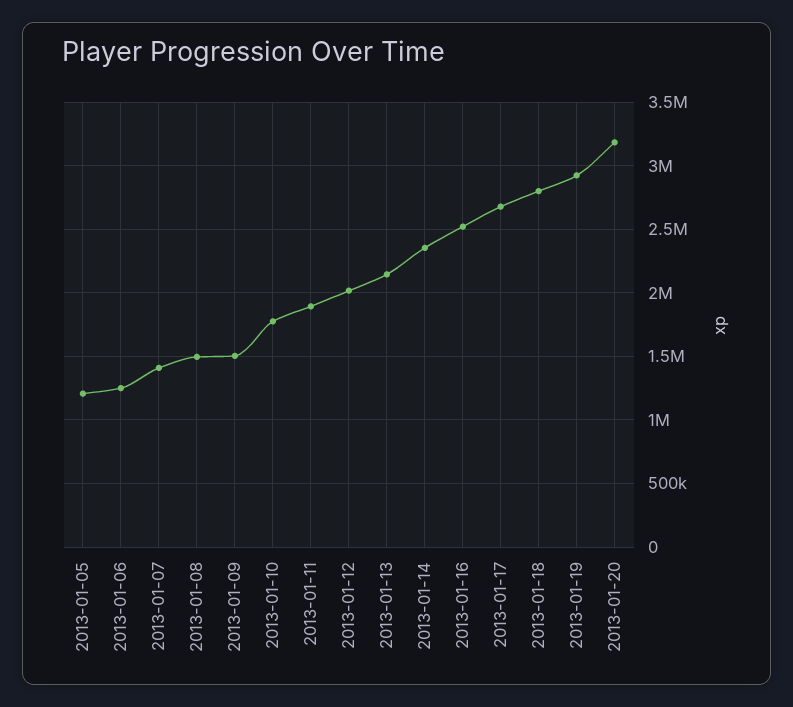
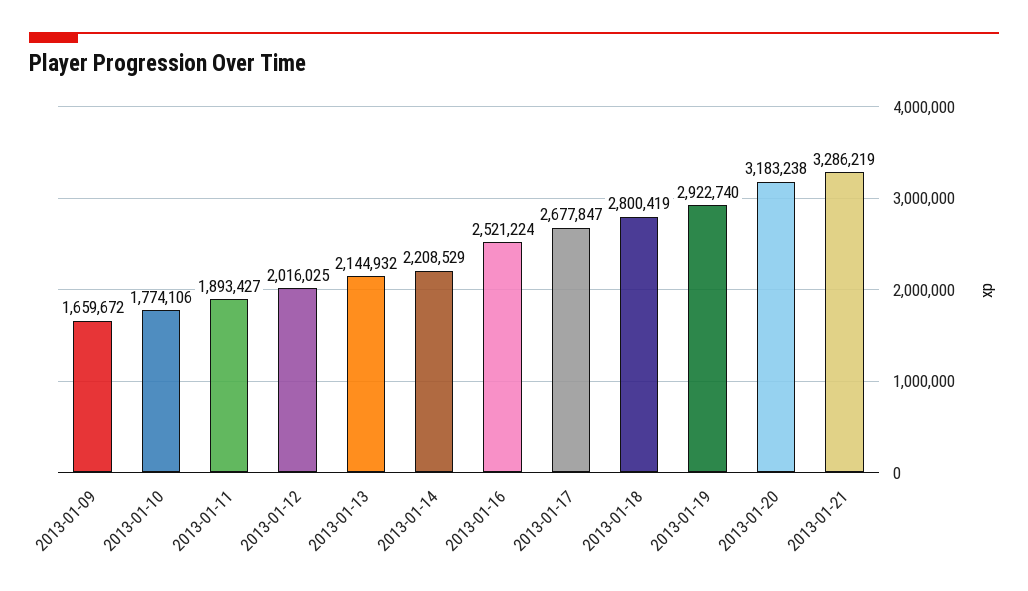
2013-01-05: 1200000 -> none
2013-01-06: 1250000 -> none
2013-01-07: 1400000 -> none
2013-01-08: 1500000 -> none
2013-01-09: 1500000 -> 1659672
2013-01-14: 2350000 -> 2208529
2013-01-21: none -> 3286219

